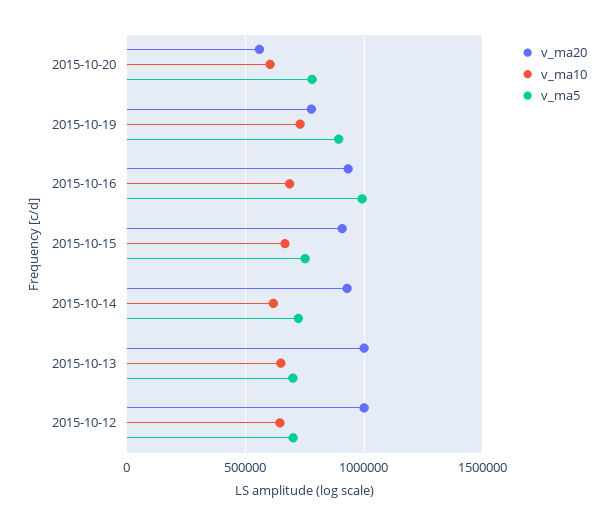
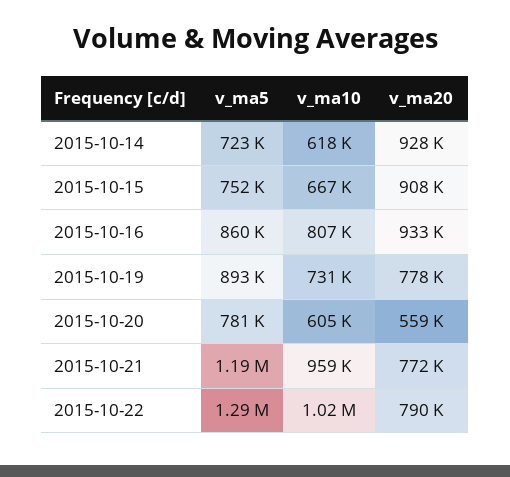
v_ma10, 2015-10-16: 700000 -> 807000
v_ma5, 2015-10-16: 1000000 -> 860000
v_ma20, 2015-10-13: 1000000 -> none
v_ma10, 2015-10-13: 650000 -> none
v_ma5, 2015-10-13: 700000 -> none
v_ma20, 2015-10-12: 1000000 -> none
v_ma10, 2015-10-12: 650000 -> none
v_ma5, 2015-10-12: 700000 -> none
v_ma5, 2015-10-21: none -> 1190000
v_ma10, 2015-10-21: none -> 959000
v_ma20, 2015-10-21: none -> 772000
v_ma5, 2015-10-22: none -> 1290000
v_ma10, 2015-10-22: none -> 1020000
v_ma20, 2015-10-22: none -> 790000

